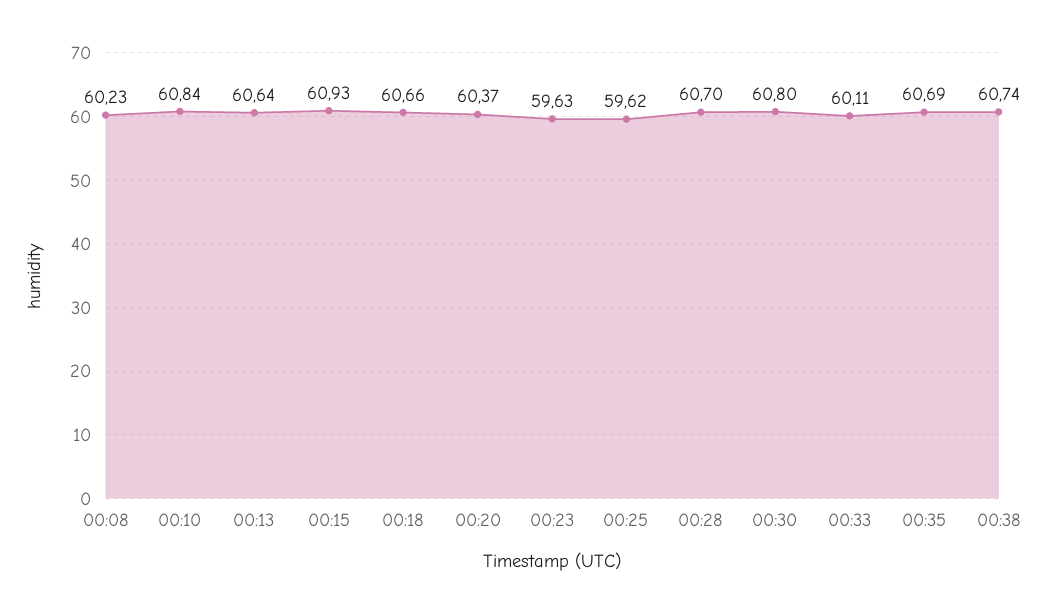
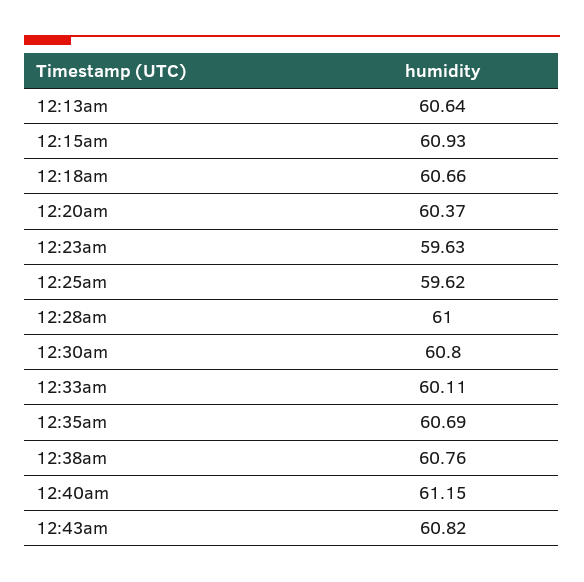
00:08: 60.23 -> none
00:10: 60.84 -> none
00:28: 60.7 -> 61
00:38: 60.74 -> 60.76
12:40am: none -> 61.15
12:43am: none -> 60.82

